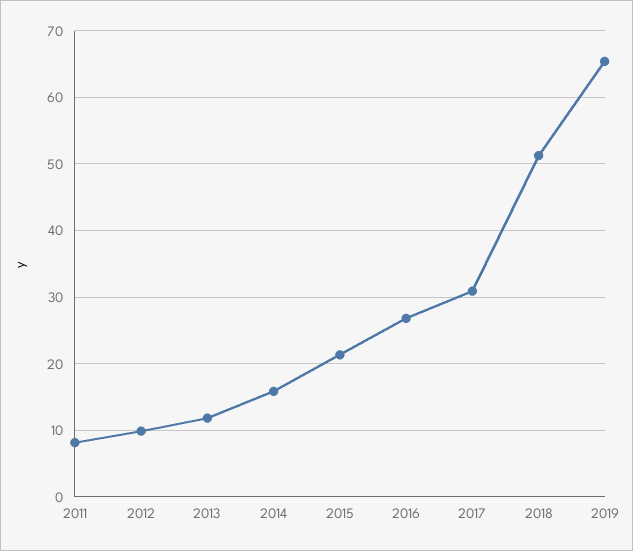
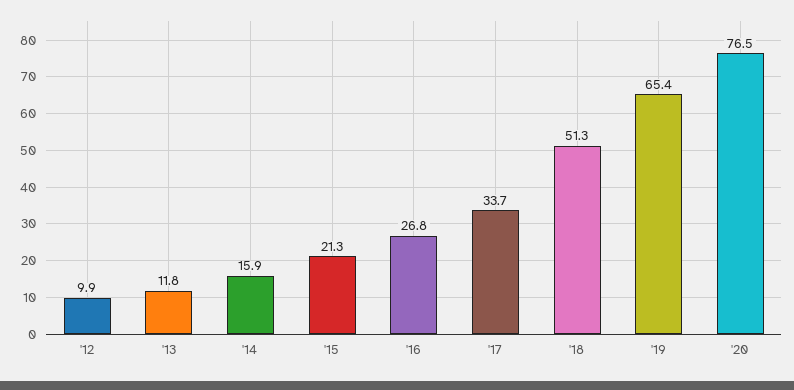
2011: 8 -> none
2017: 31 -> 33.7
'20: none -> 76.5

